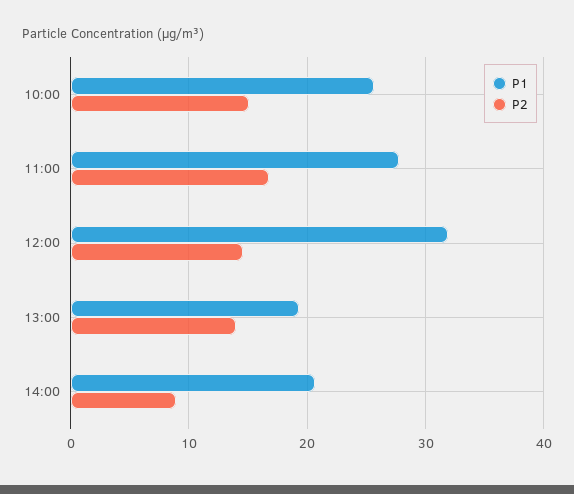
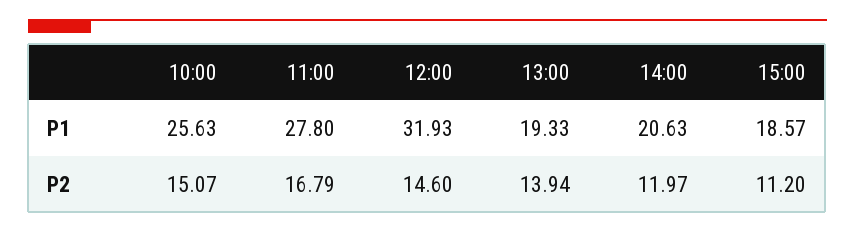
P2, 14:00: 9 -> 11.97
P1, 15:00: none -> 18.57
P2, 15:00: none -> 11.2

